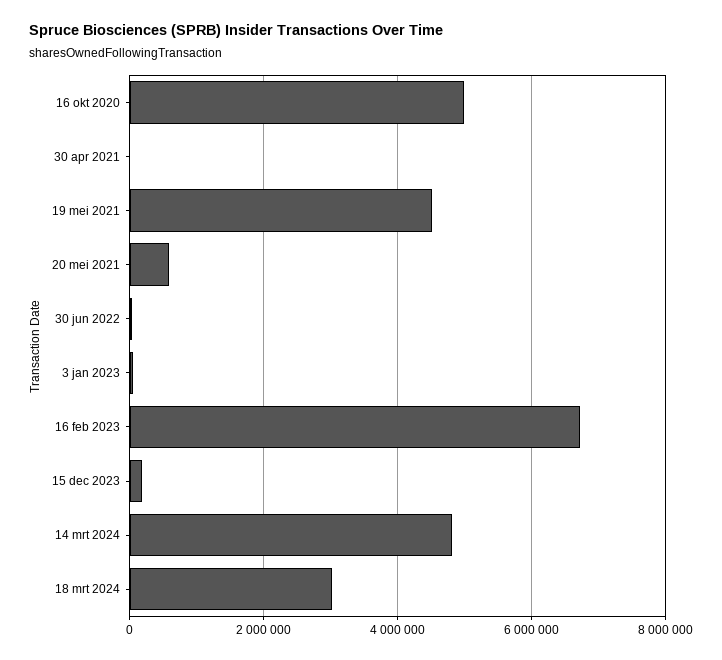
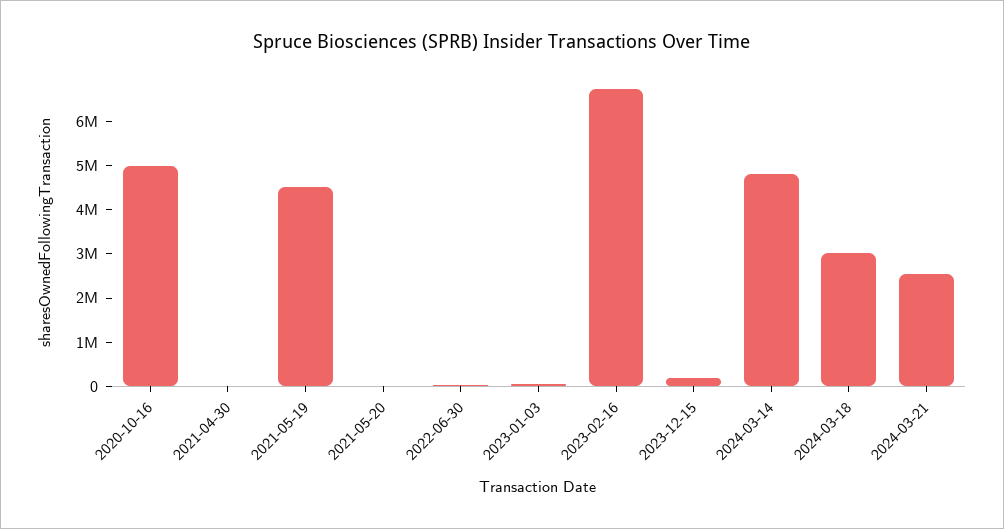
20 mei 2021: 600000 -> 0
2024-03-21: none -> 2600000

